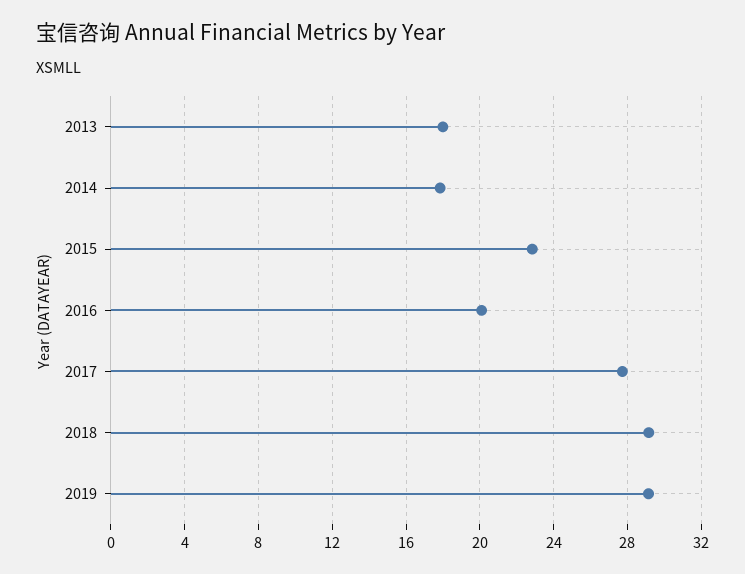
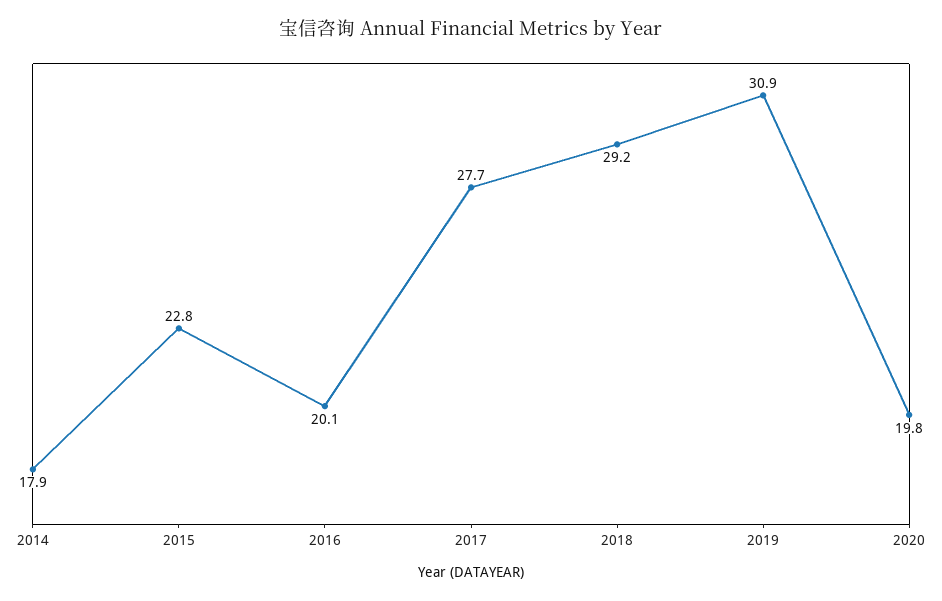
2013: 18 -> none
2019: 29 -> 30.9
2020: none -> 19.8

